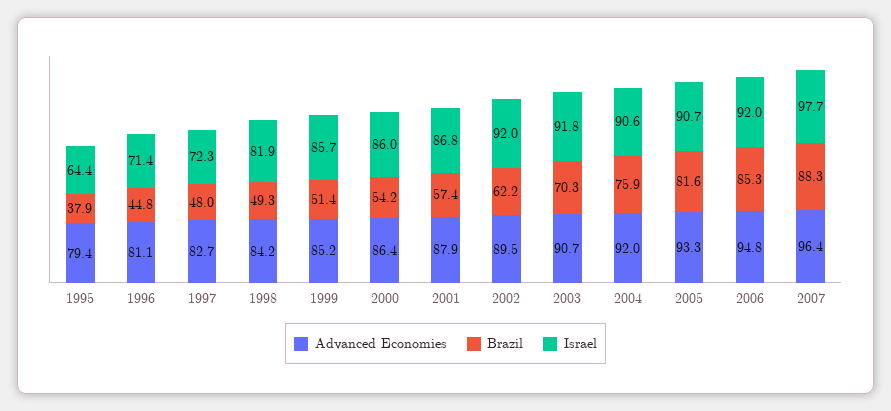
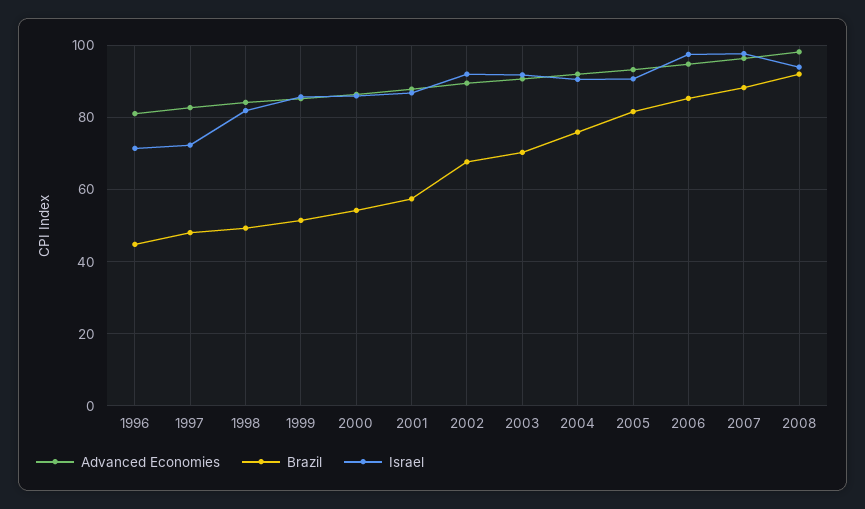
Advanced Economies, 1995: 79.4 -> none
Brazil, 1995: 37.9 -> none
Israel, 1995: 64.4 -> none
Brazil, 2002: 62.2 -> 68
Israel, 2006: 92 -> 98
Advanced Economies, 2008: none -> 98
Brazil, 2008: none -> 92
Israel, 2008: none -> 94

